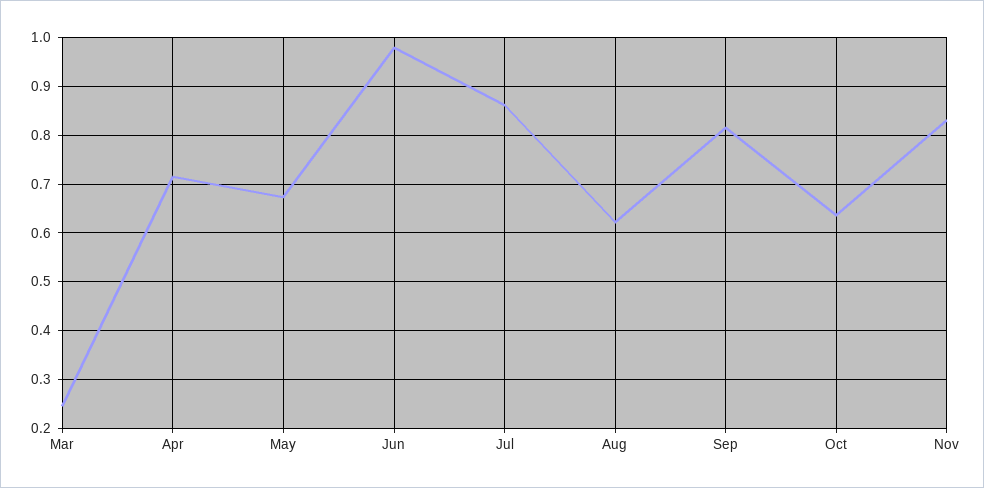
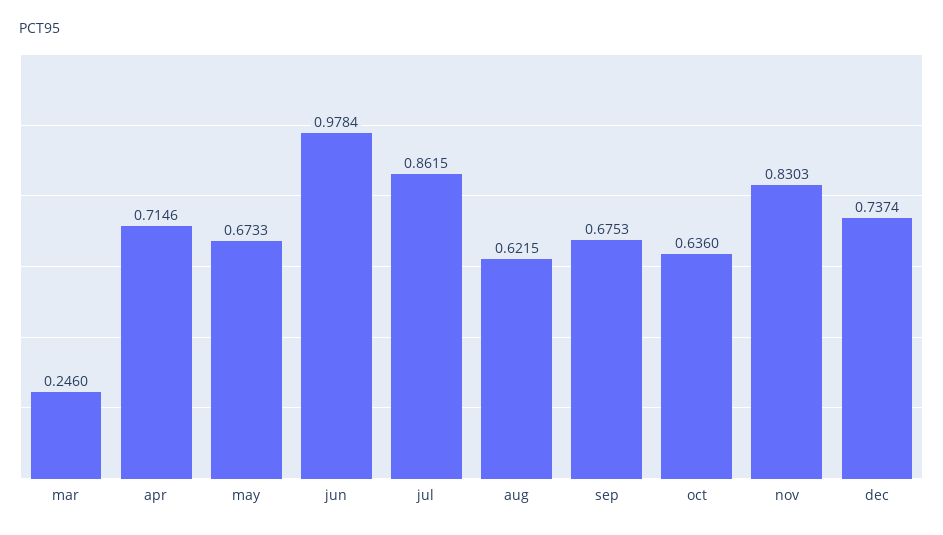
Sep: 0.82 -> 0.6753
dec: none -> 0.7374

